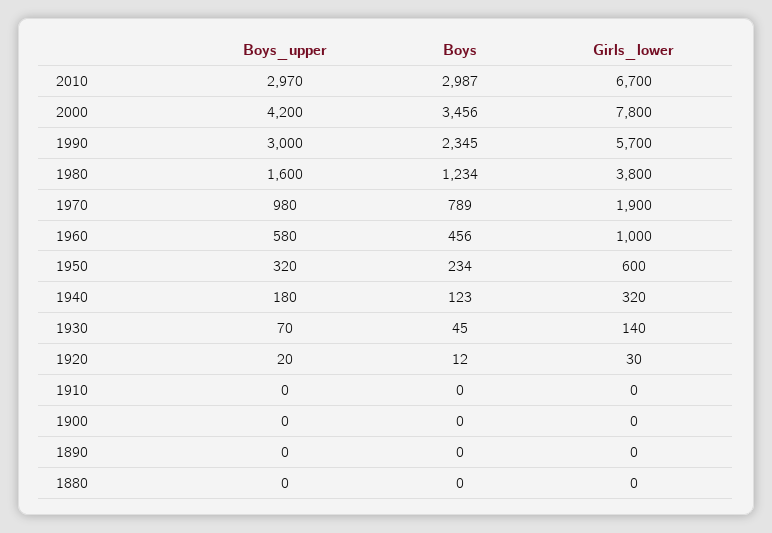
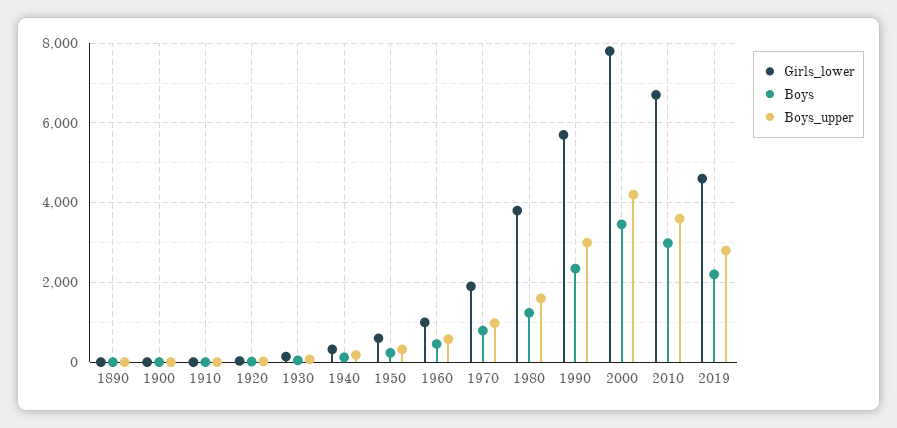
Boys_upper, 2010: 2970 -> 3600
Boys_upper, 1880: 0 -> none
Boys, 1880: 0 -> none
Girls_lower, 1880: 0 -> none
Girls_lower, 2019: none -> 4600
Boys, 2019: none -> 2200
Boys_upper, 2019: none -> 2800

